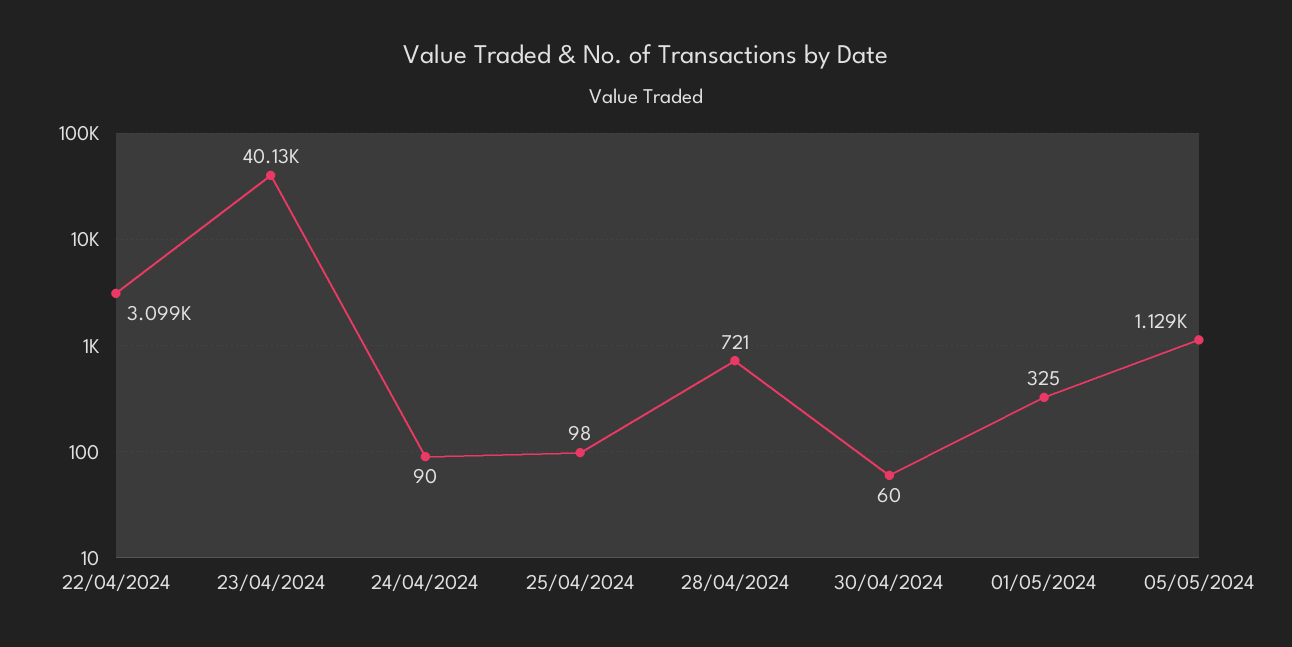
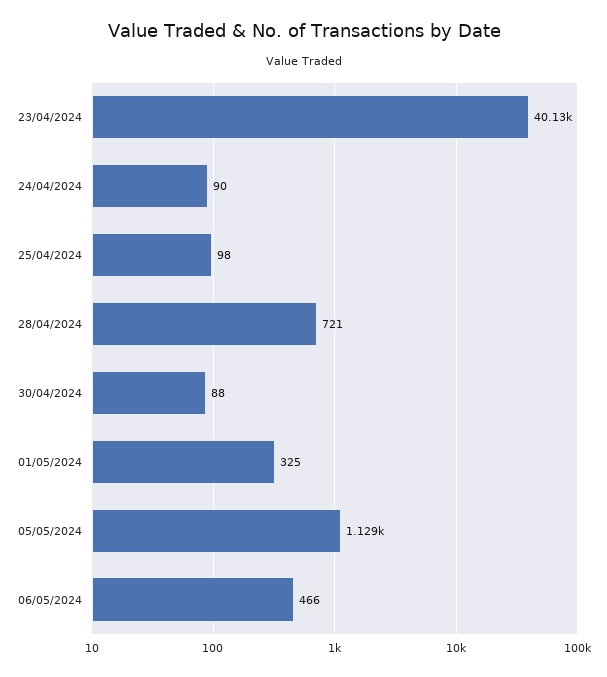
22/04/2024: 3099 -> none
30/04/2024: 60 -> 88
06/05/2024: none -> 466

